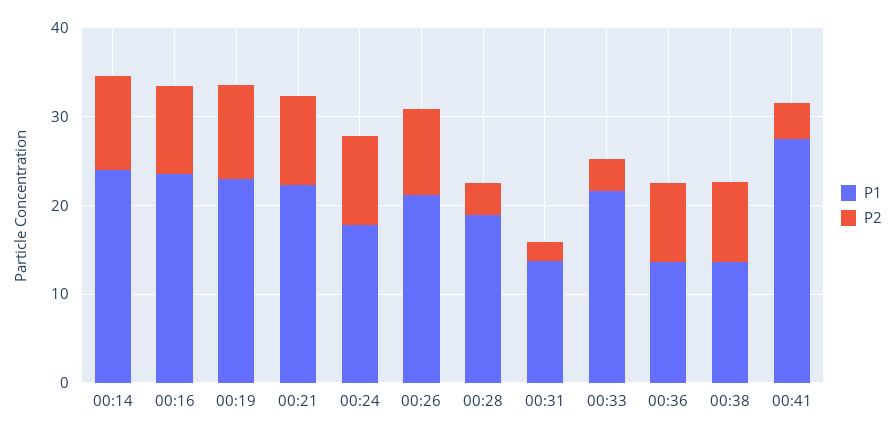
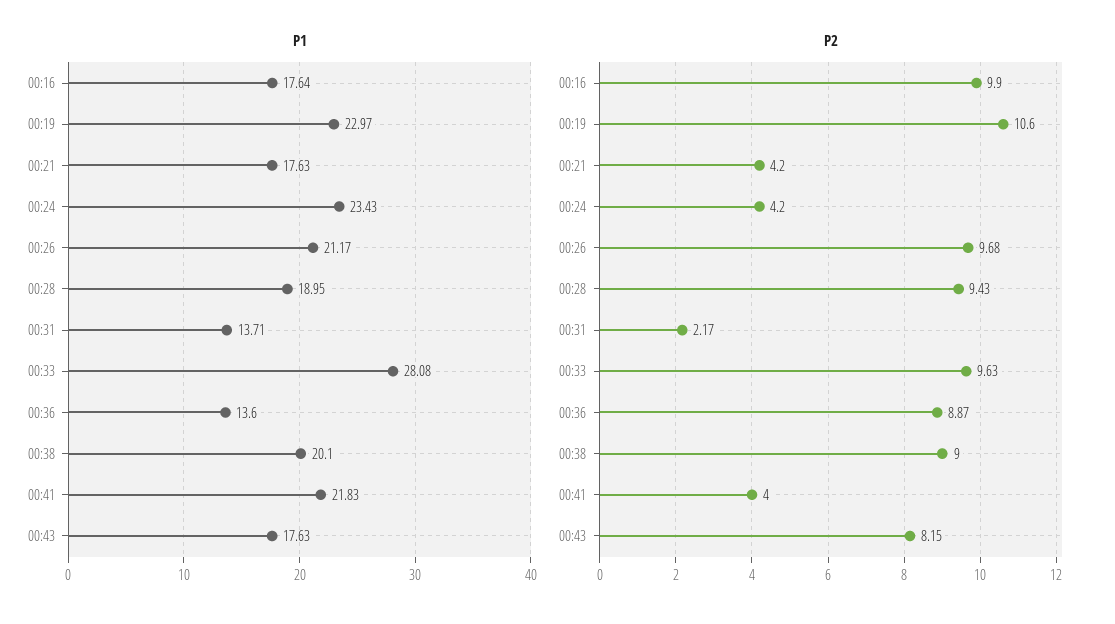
P1, 00:14: 24 -> none
P2, 00:14: 10 -> none
P1, 00:16: 24 -> 17.64
P1, 00:21: 22 -> 17.63
P2, 00:21: 10 -> 4.2
P1, 00:24: 18 -> 23.43
P2, 00:24: 10 -> 4.2
P2, 00:28: 4 -> 9.43
P1, 00:33: 22 -> 28.08
P2, 00:33: 4 -> 9.63
P1, 00:38: 14 -> 20.1
P1, 00:41: 28 -> 21.83
P1, 00:43: none -> 17.63
P2, 00:43: none -> 8.15

